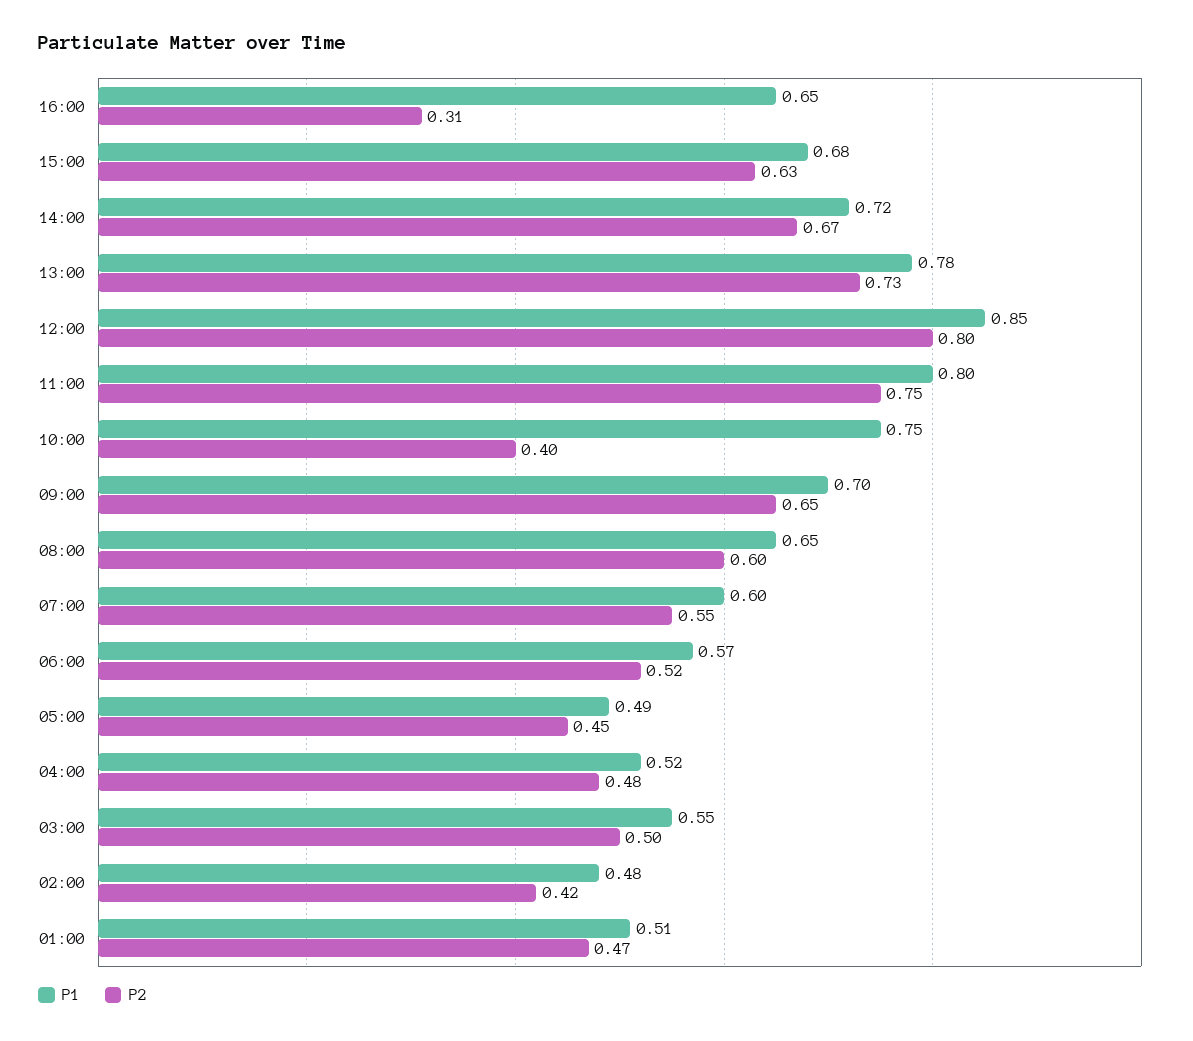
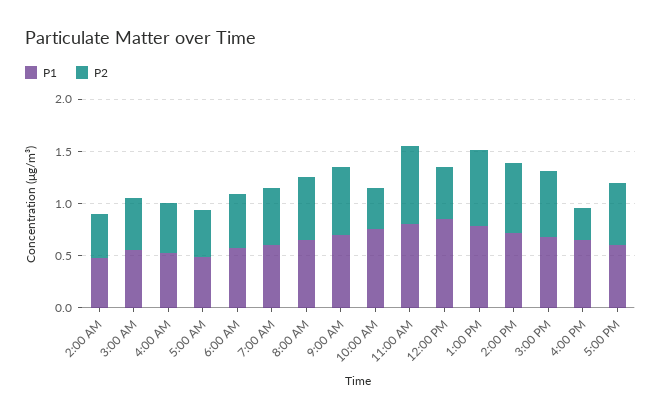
P2, 12:00: 0.8 -> 0.5
P1, 01:00: 0.51 -> none
P2, 01:00: 0.47 -> none
P1, 5:00 PM: none -> 0.6
P2, 5:00 PM: none -> 0.6

